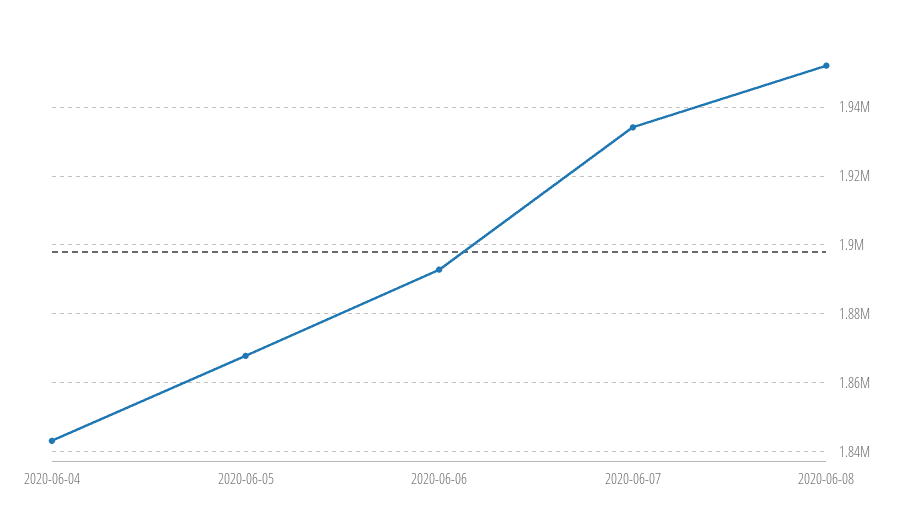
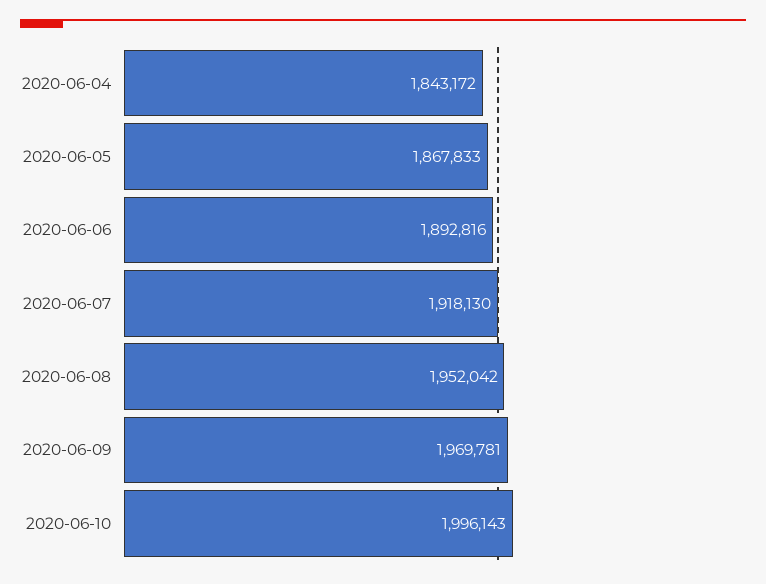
2020-06-07: 1934000 -> 1918130
2020-06-09: none -> 1969781
2020-06-10: none -> 1996143

